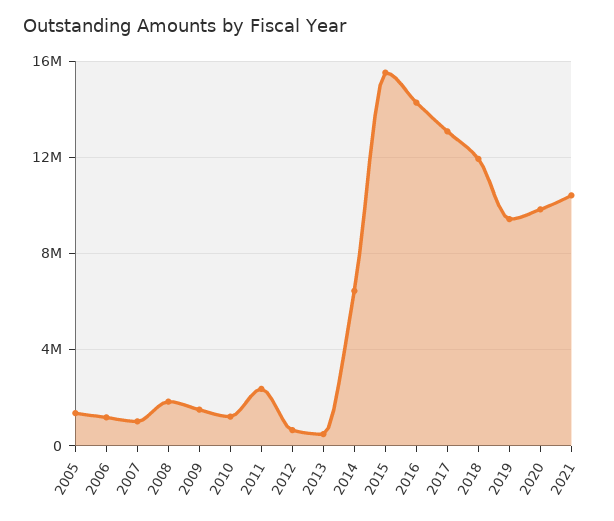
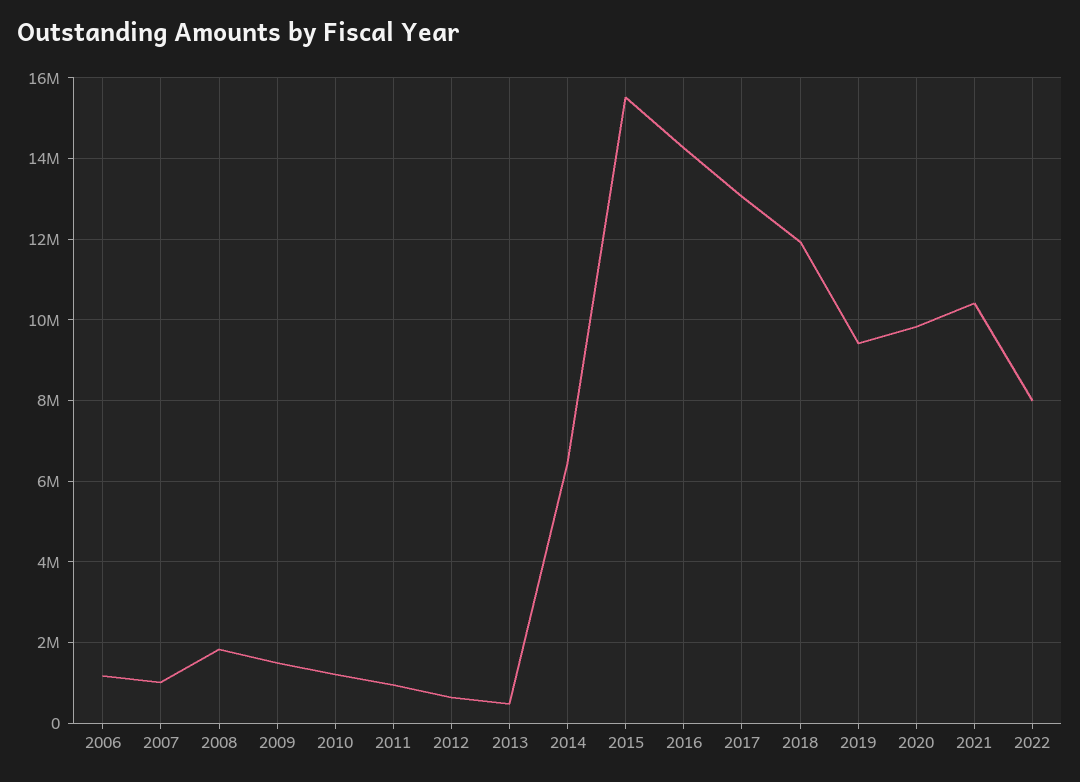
2005: 1500000 -> none
2011: 2500000 -> 1000000
2022: none -> 8000000

